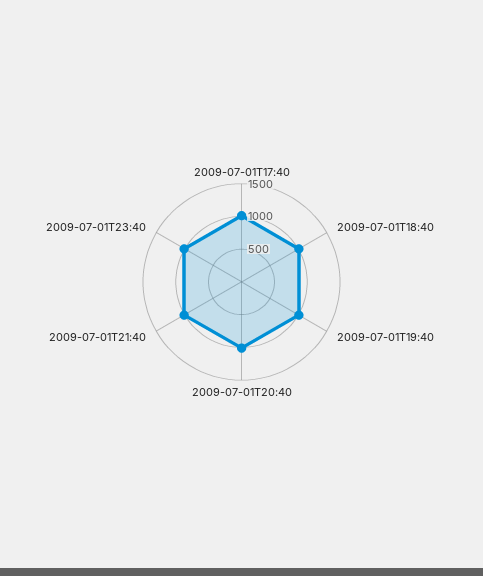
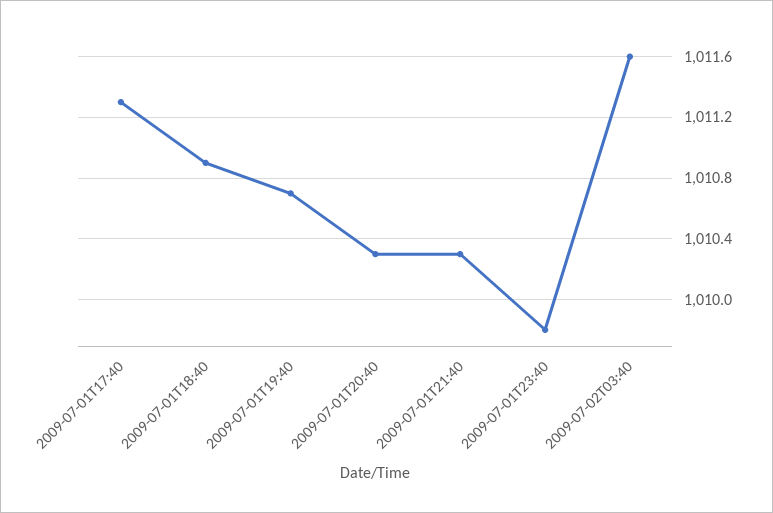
2009-07-02T03:40: none -> 1011.6

